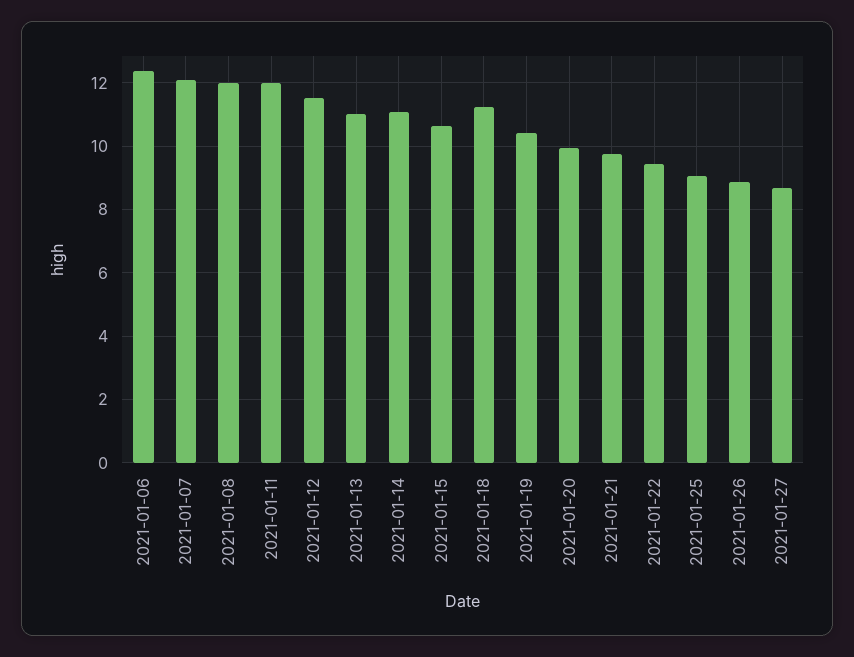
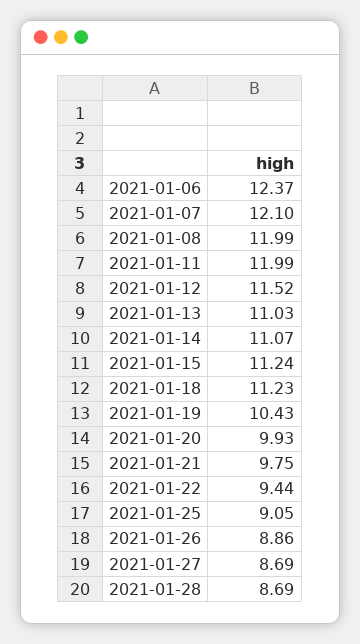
2021-01-15: 10.6 -> 11.24
2021-01-28: none -> 8.69

